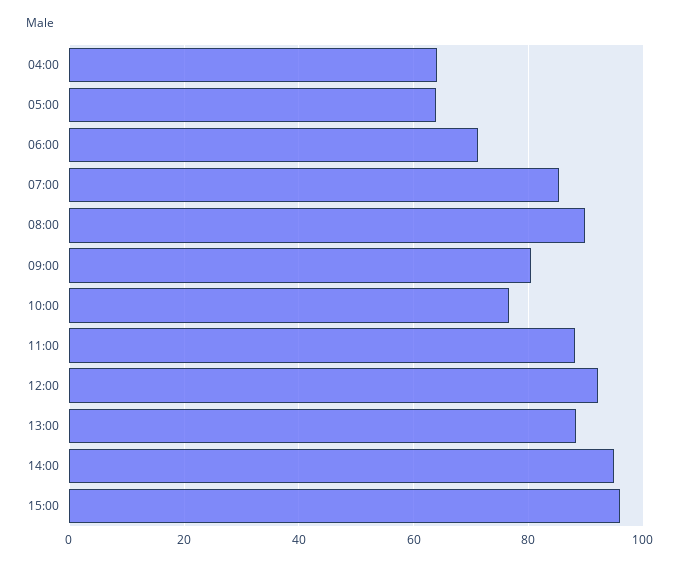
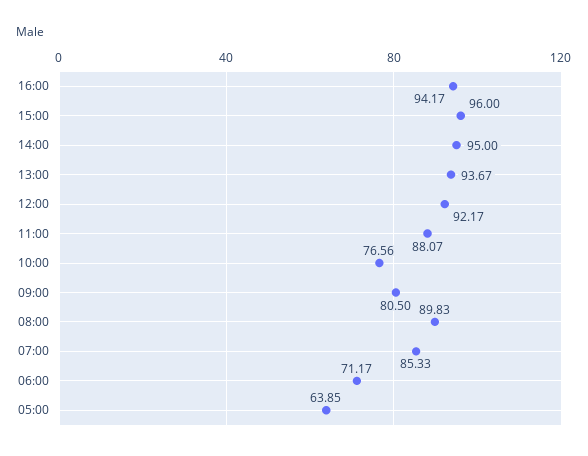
04:00: 64 -> none
13:00: 88 -> 93.67
16:00: none -> 94.17

